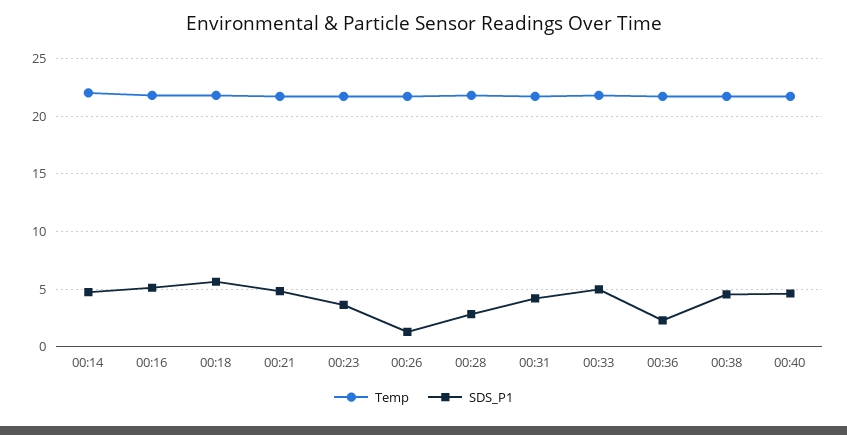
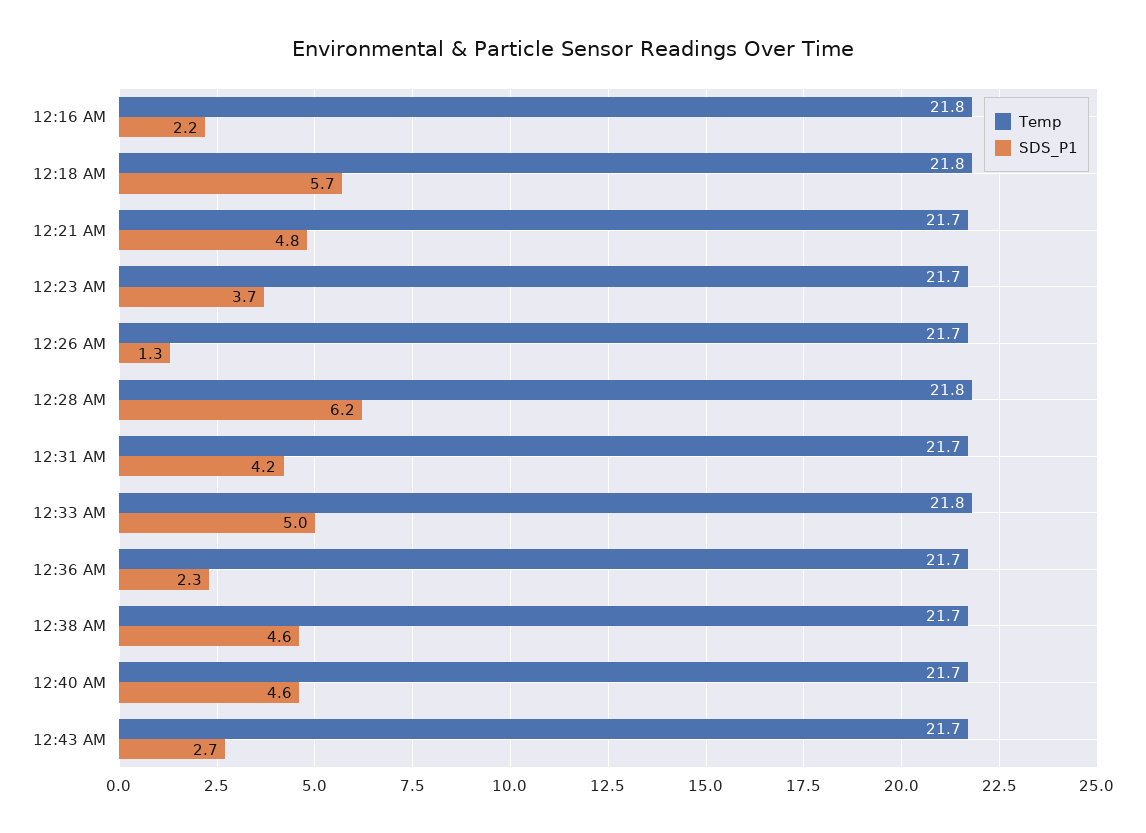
Temp, 00:14: 22 -> none
SDS_P1, 00:14: 5 -> none
SDS_P1, 00:16: 5 -> 2.2
SDS_P1, 00:28: 3 -> 6.2
Temp, 12:43 AM: none -> 21.7
SDS_P1, 12:43 AM: none -> 2.7

